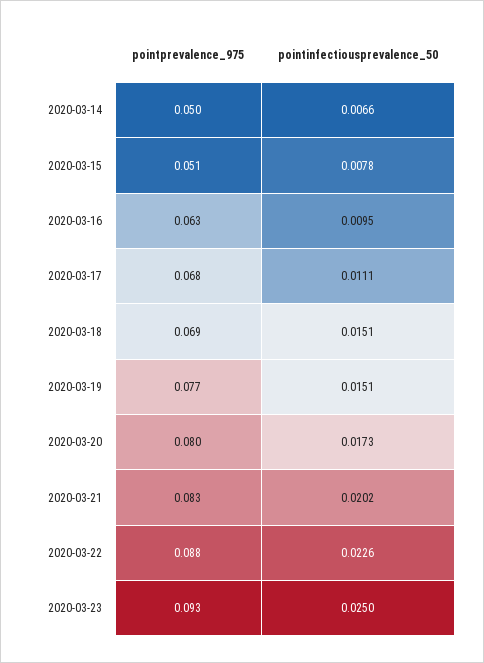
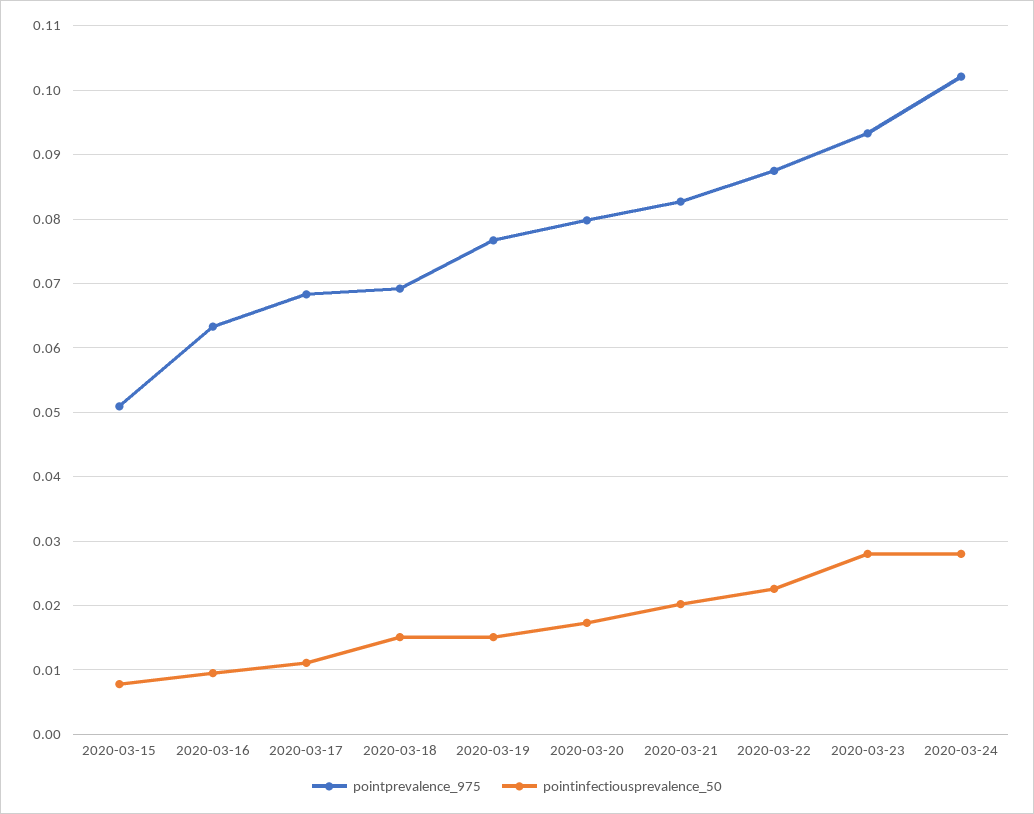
pointprevalence_975, 2020-03-14: 0.05 -> none
pointinfectiousprevalence_50, 2020-03-14: 0.0066 -> none
pointinfectiousprevalence_50, 2020-03-23: 0.025 -> 0.028
pointprevalence_975, 2020-03-24: none -> 0.102
pointinfectiousprevalence_50, 2020-03-24: none -> 0.028

